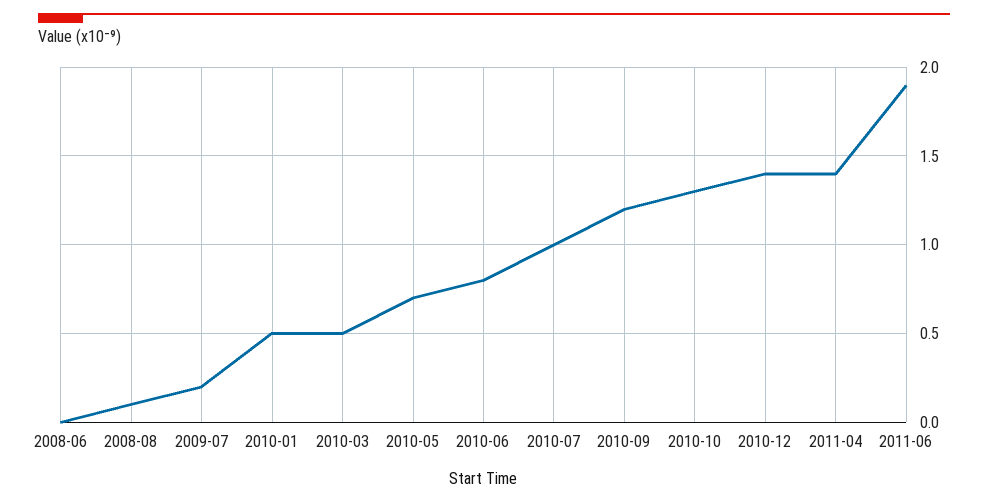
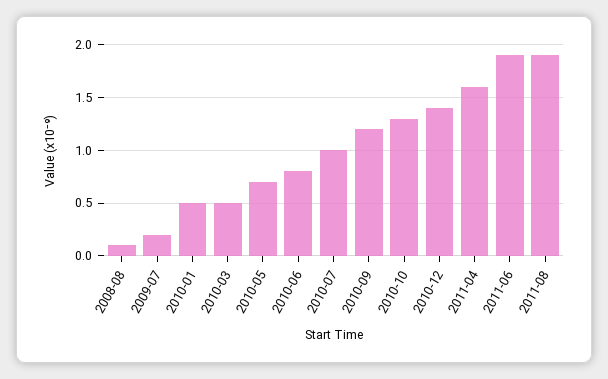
2008-06: 0 -> none
2011-04: 1.4 -> 1.6
2011-08: none -> 1.9

